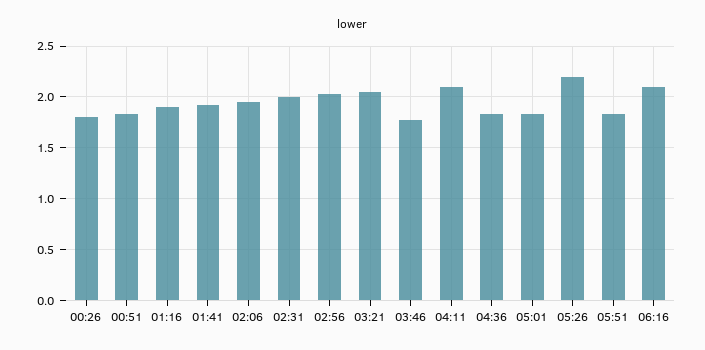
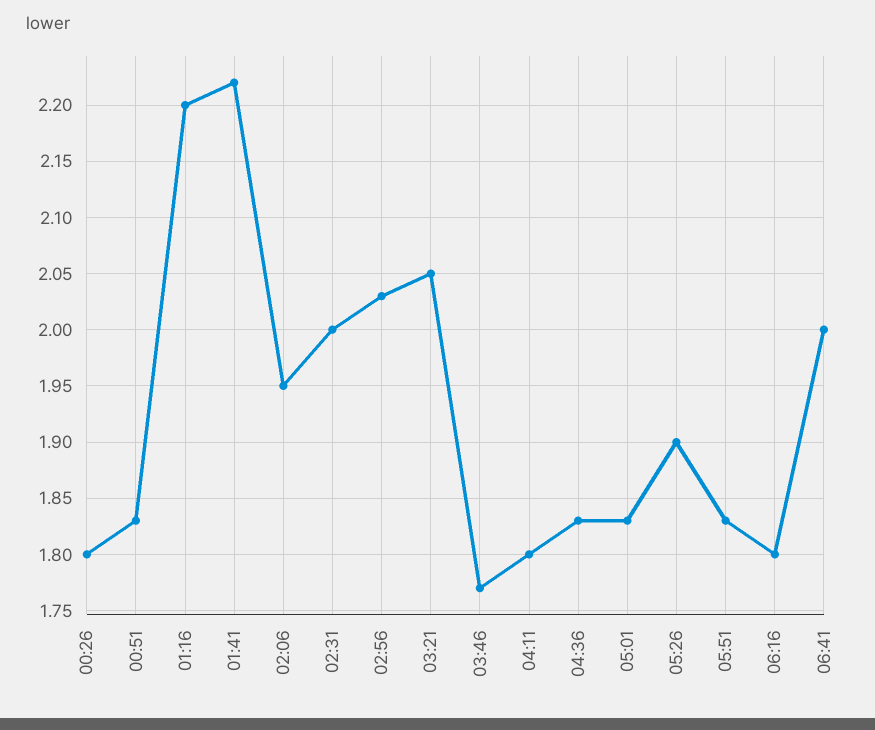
01:16: 1.9 -> 2.2
01:41: 1.9 -> 2.22
04:11: 2.1 -> 1.8
05:26: 2.2 -> 1.9
06:16: 2.1 -> 1.8
06:41: none -> 2

